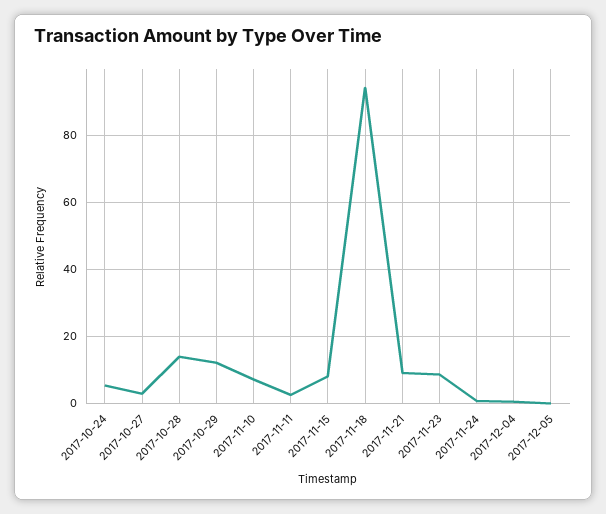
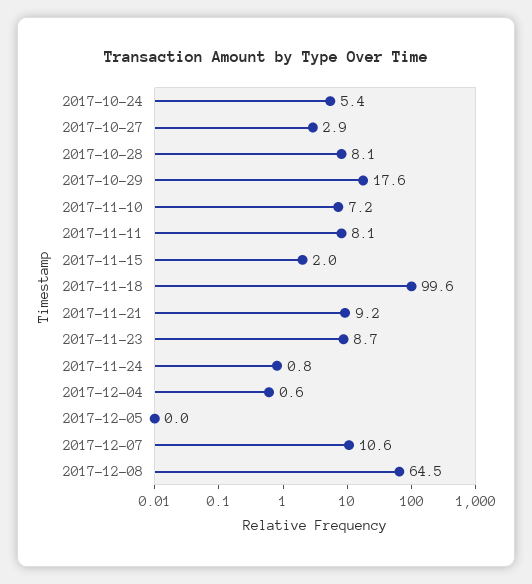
2017-10-28: 14 -> 8.1
2017-10-29: 12 -> 17.6
2017-11-11: 2 -> 8.1
2017-11-15: 8 -> 2
2017-11-18: 94 -> 99.6
2017-12-07: none -> 10.6
2017-12-08: none -> 64.5

